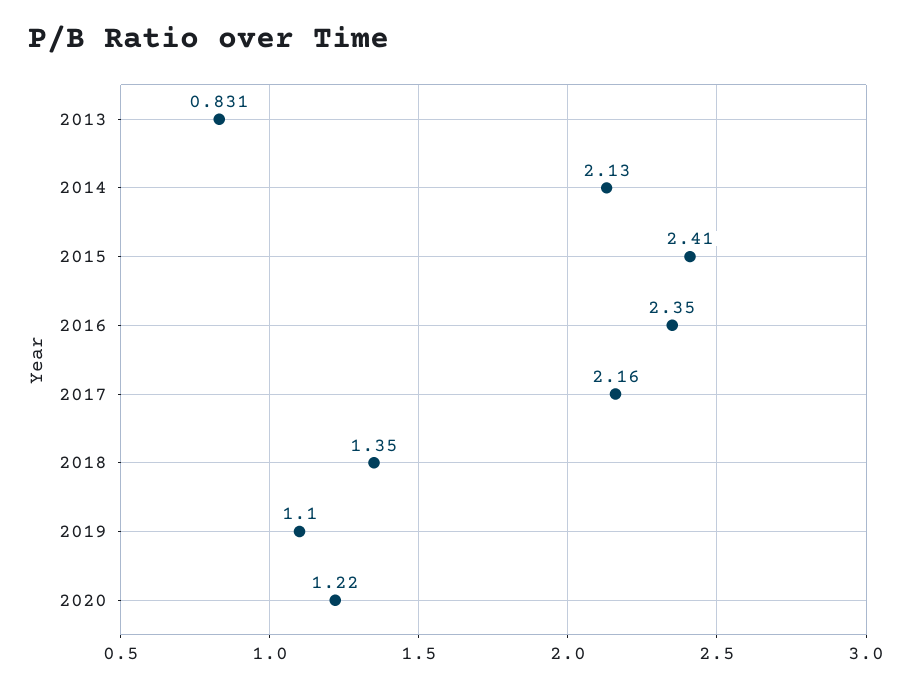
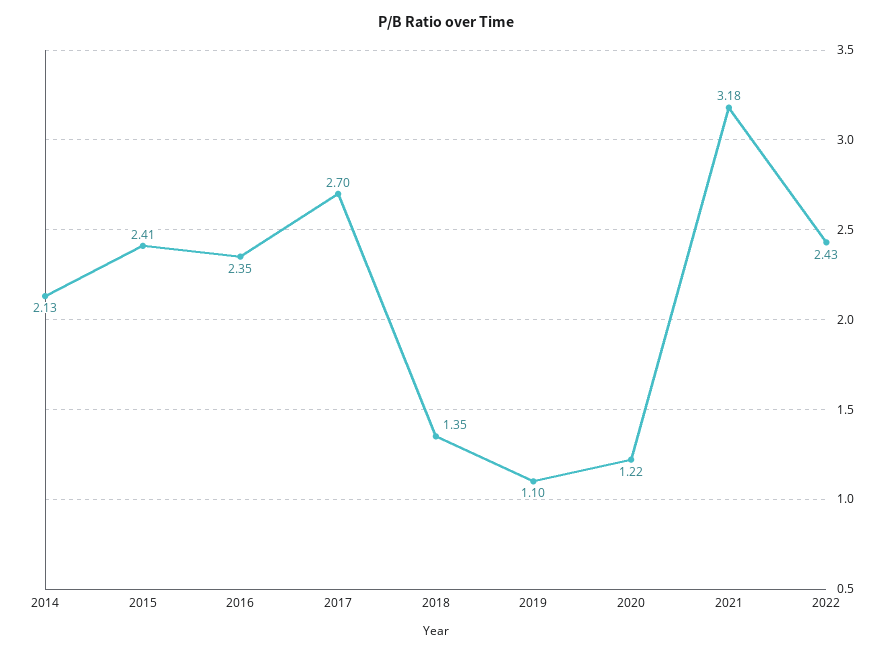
2013: 0.831 -> none
2017: 2.16 -> 2.7
2021: none -> 3.18
2022: none -> 2.43

